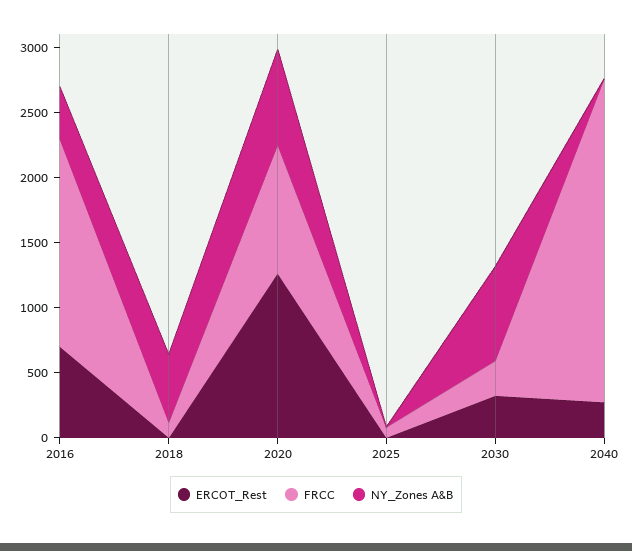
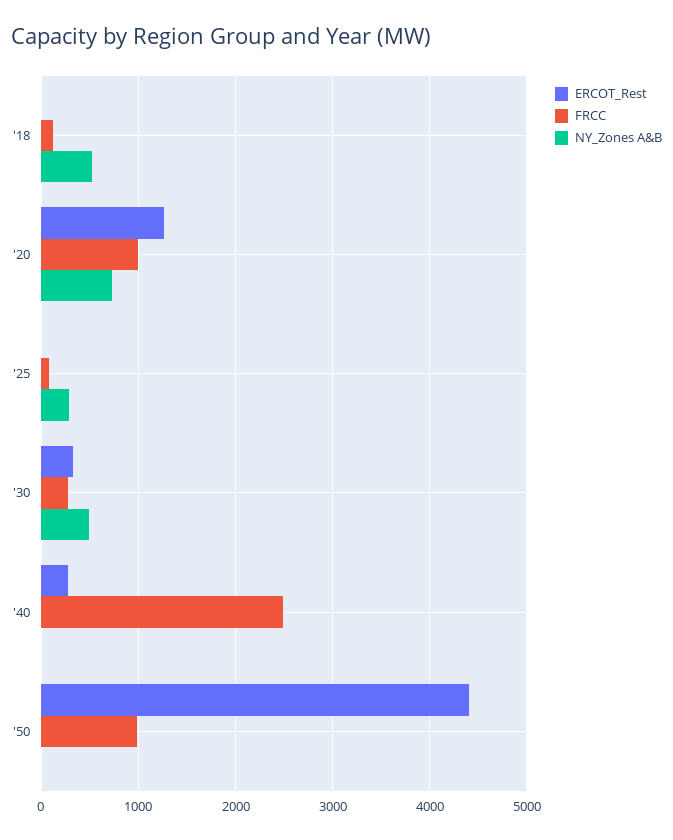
ERCOT_Rest, 2016: 700 -> none
FRCC, 2016: 1600 -> none
NY_Zones A&B, 2016: 400 -> none
NY_Zones A&B, 2025: 0 -> 300
NY_Zones A&B, 2030: 700 -> 500
ERCOT_Rest, '50: none -> 4400
FRCC, '50: none -> 1000
NY_Zones A&B, '50: none -> 0

